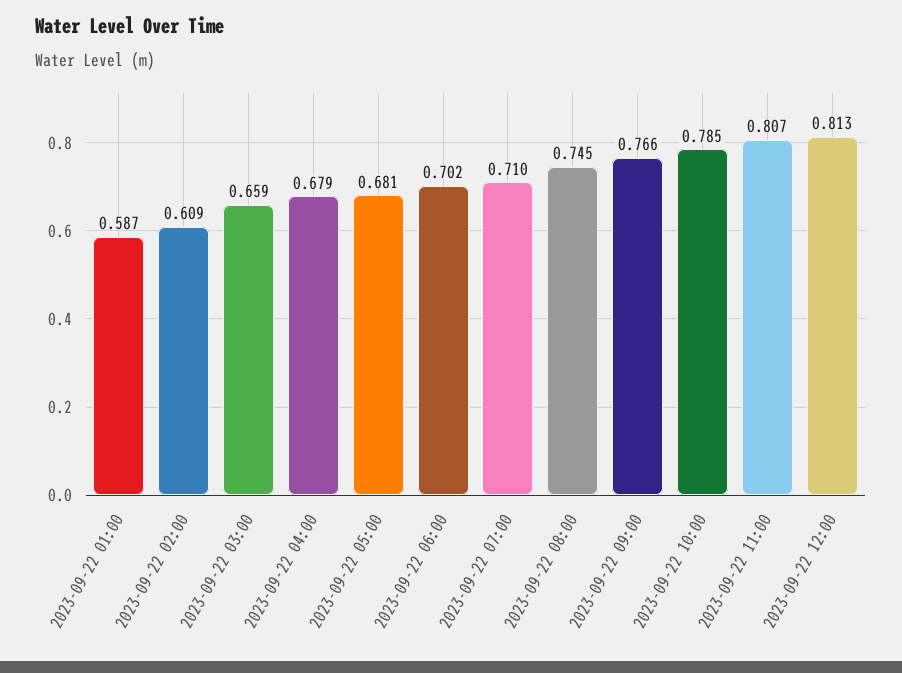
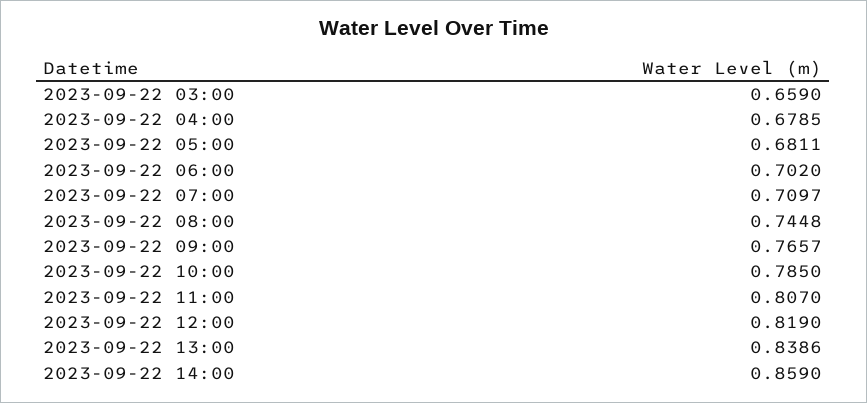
2023-09-22 01:00: 0.587 -> none
2023-09-22 02:00: 0.609 -> none
2023-09-22 12:00: 0.813 -> 0.819
2023-09-22 13:00: none -> 0.8386
2023-09-22 14:00: none -> 0.859

